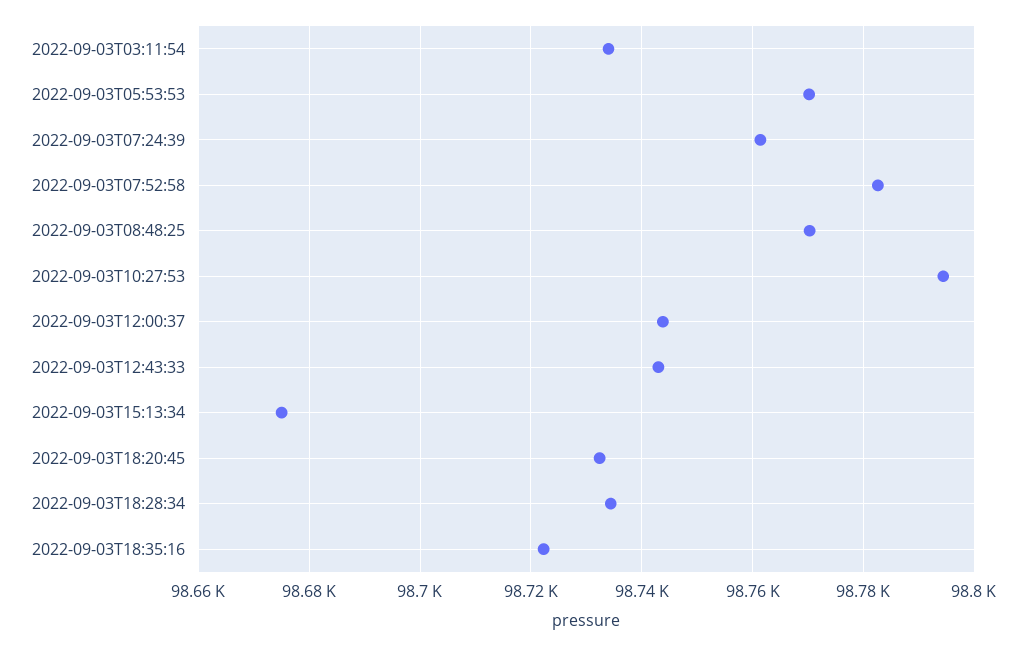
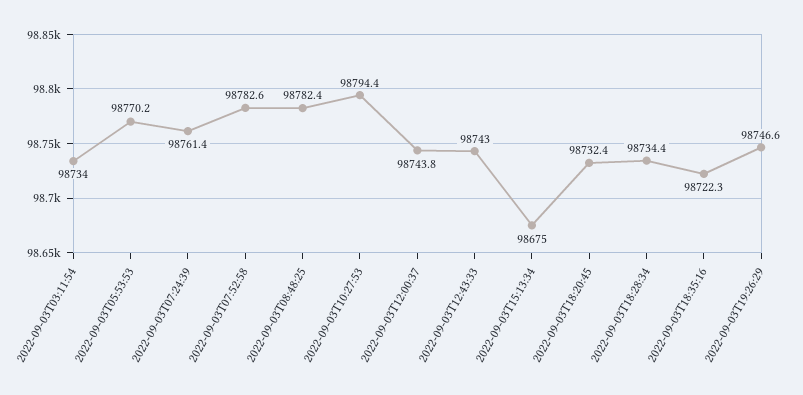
2022-09-03T08:48:25: 98770 -> 98782.4
2022-09-03T19:26:29: none -> 98746.6

